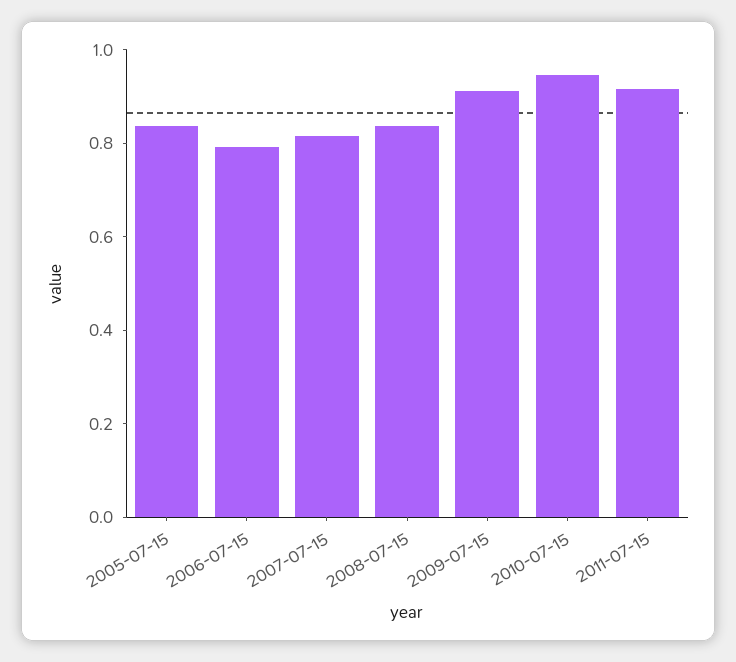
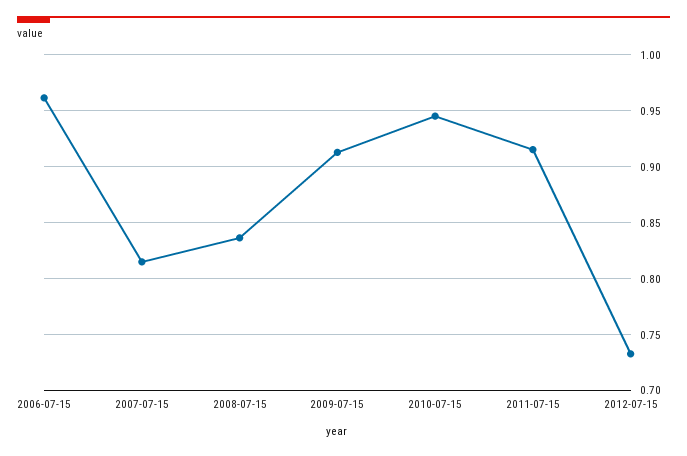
2005-07-15: 0.85 -> none
2006-07-15: 0.8 -> 0.96
2012-07-15: none -> 0.73

